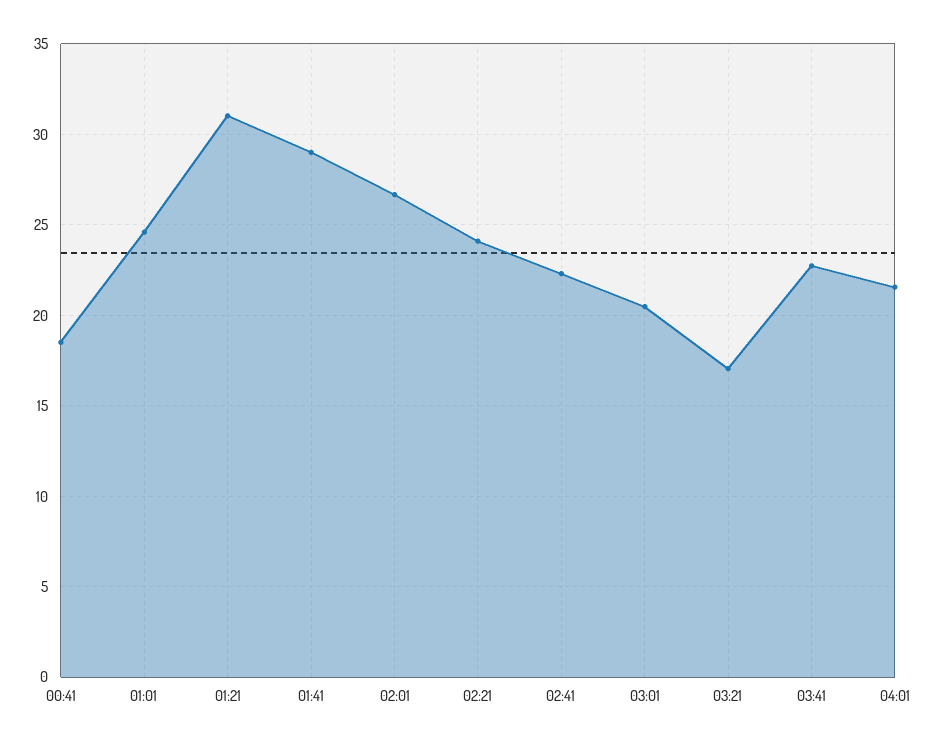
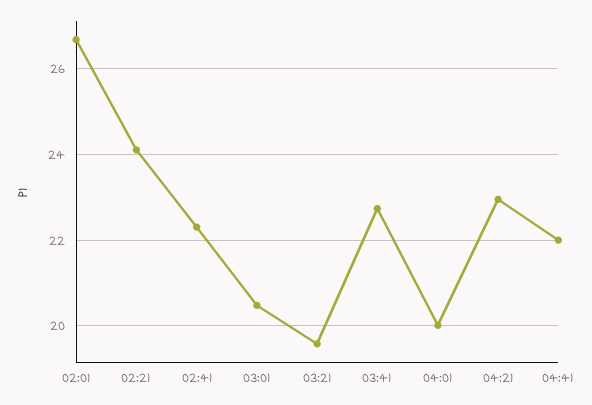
00:41: 18.5 -> none
01:01: 24.5 -> none
01:21: 31 -> none
01:41: 29 -> none
03:21: 17 -> 19.6
04:01: 21.5 -> 20
04:21: none -> 23
04:41: none -> 22

